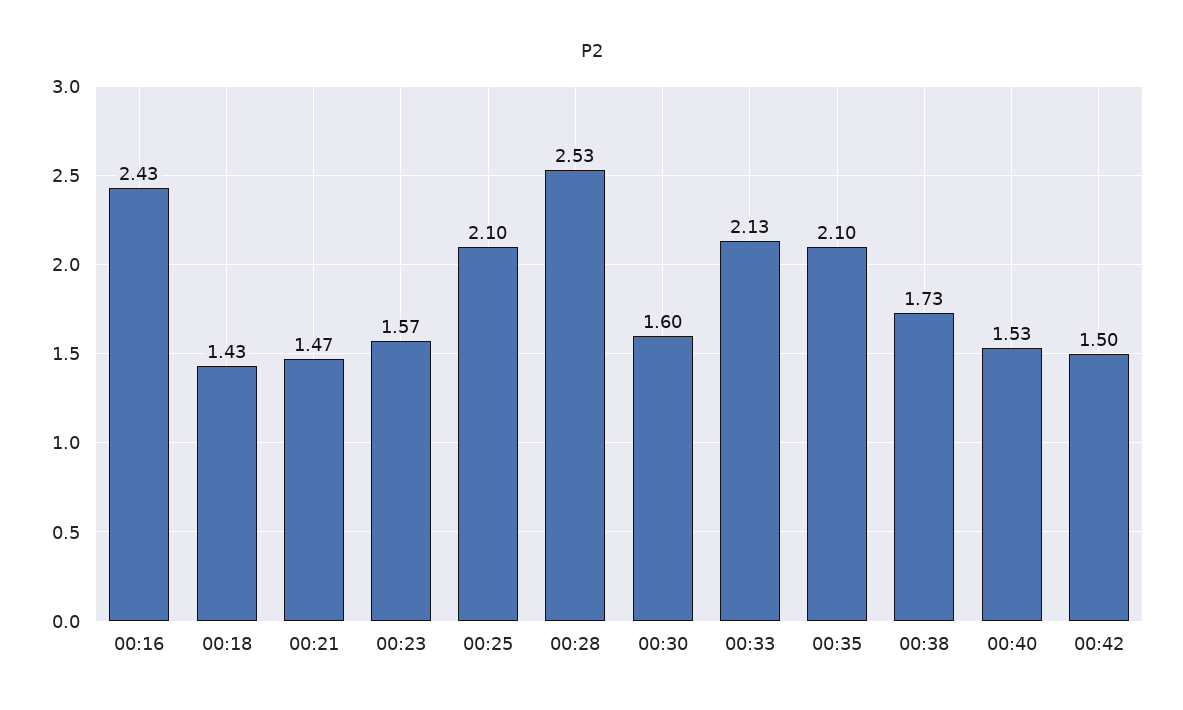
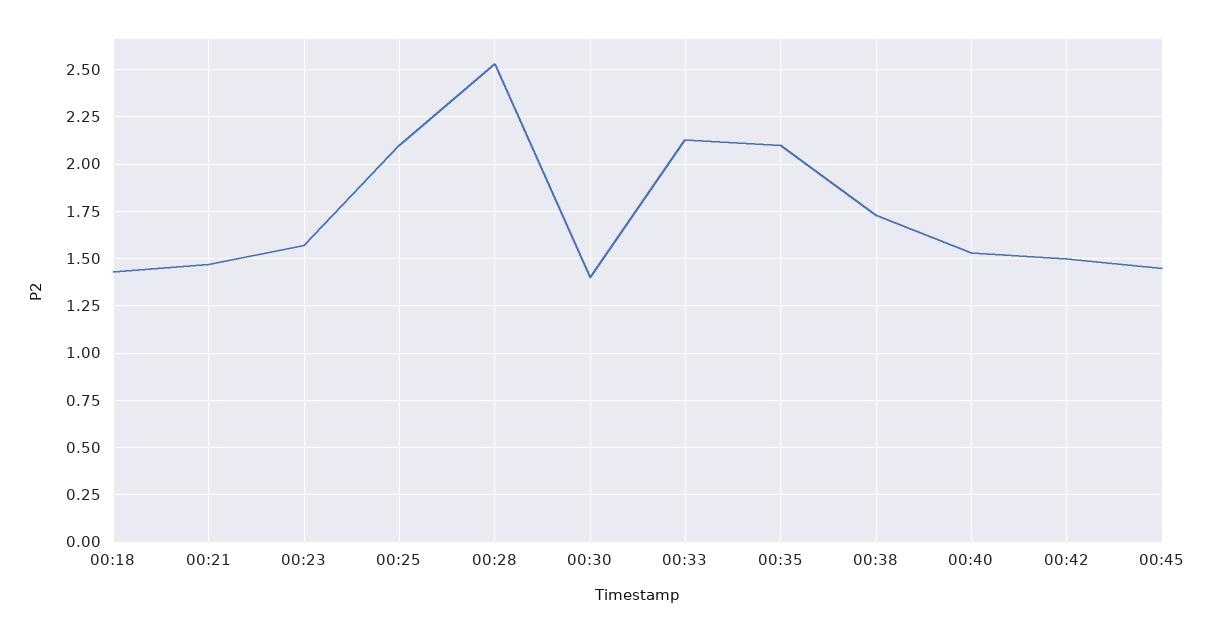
00:16: 2.43 -> none
00:30: 1.6 -> 1.4
00:45: none -> 1.45

